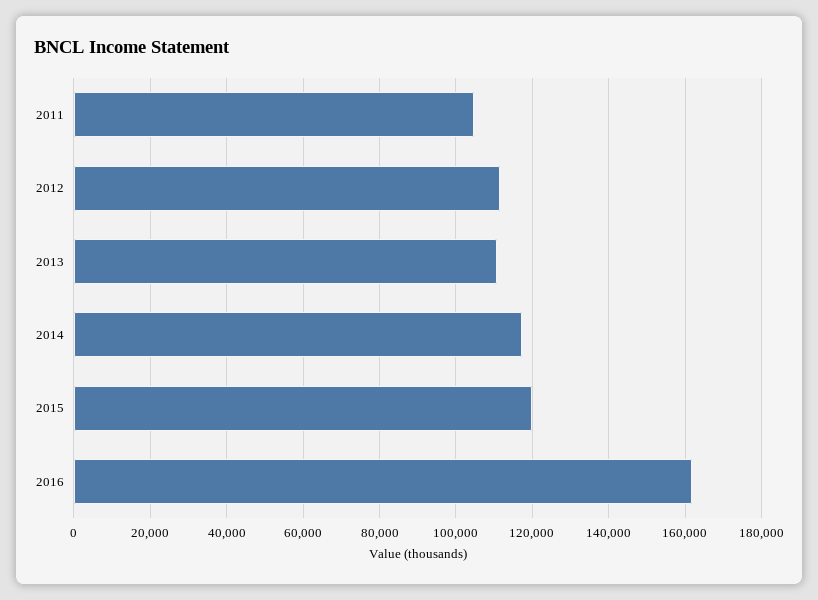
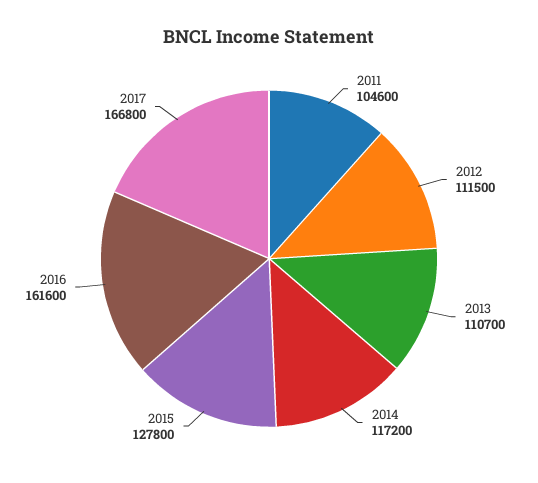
2015: 120000 -> 127800
2017: none -> 166800

